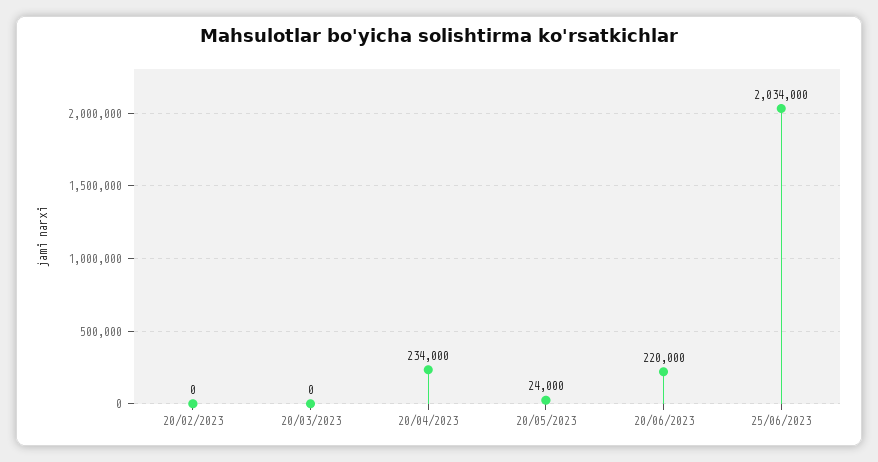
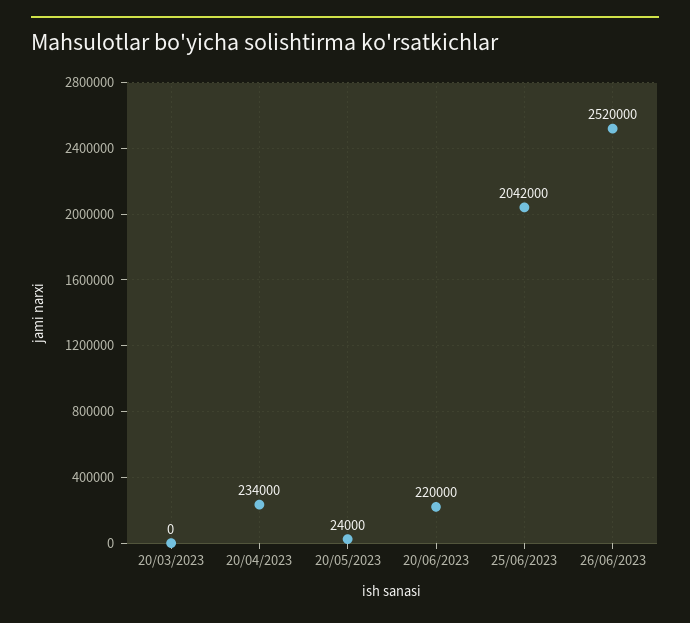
20/02/2023: 0 -> none
25/06/2023: 2034000 -> 2042000
26/06/2023: none -> 2520000

